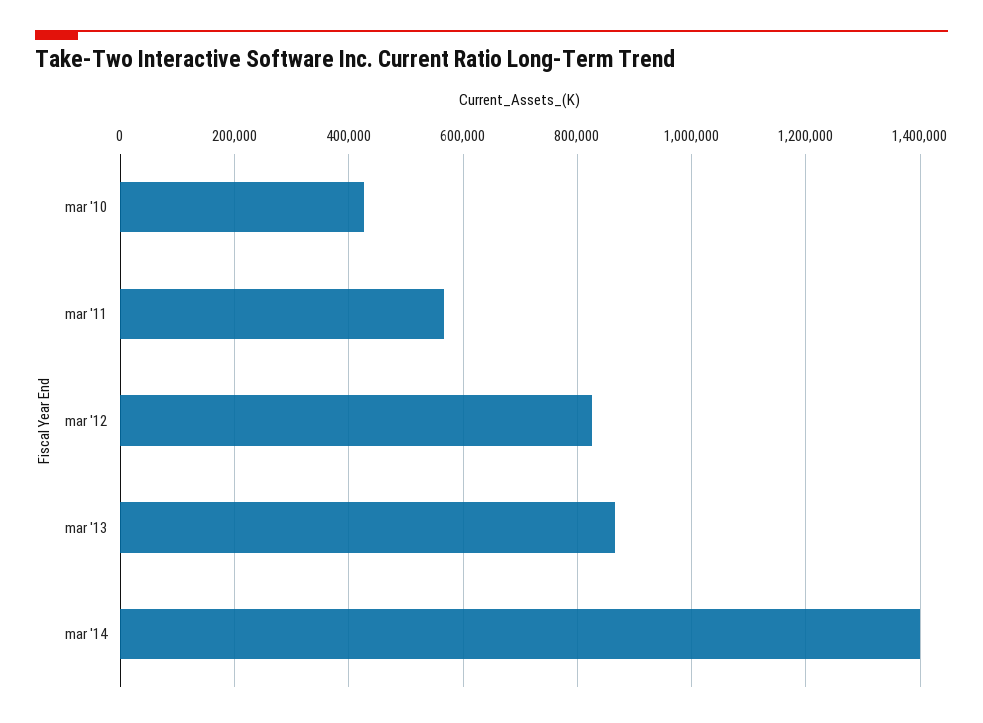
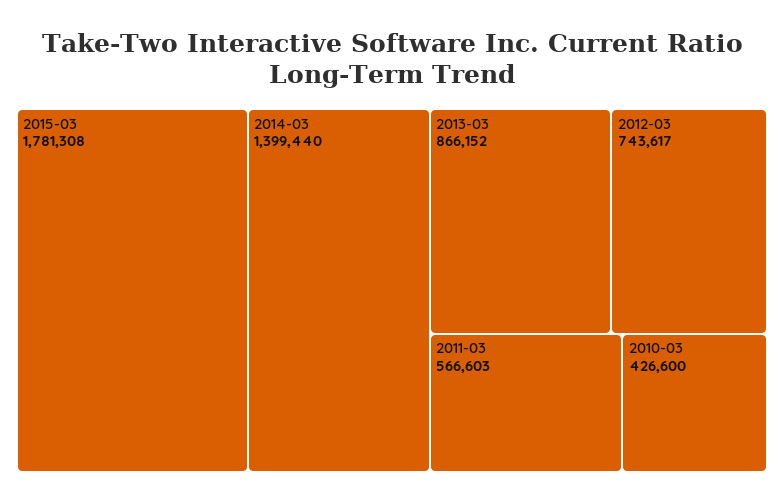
mar '12: 820000 -> 743617
2015-03: none -> 1781308

